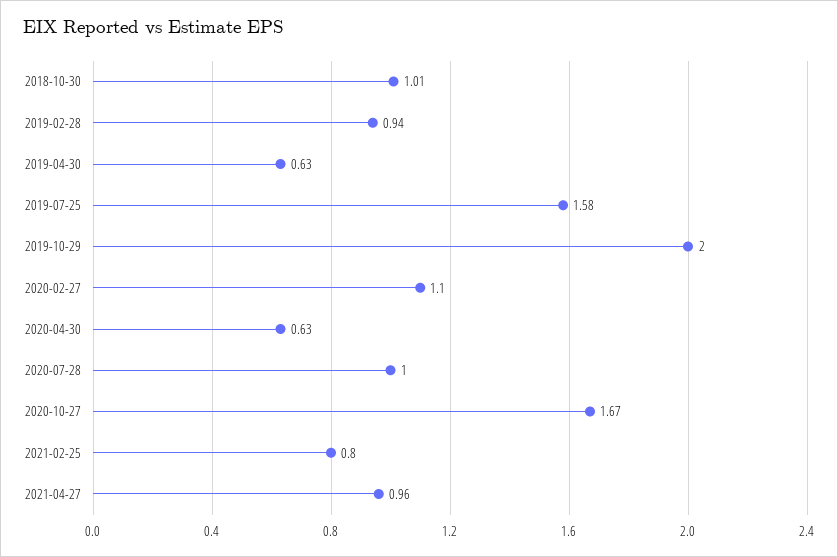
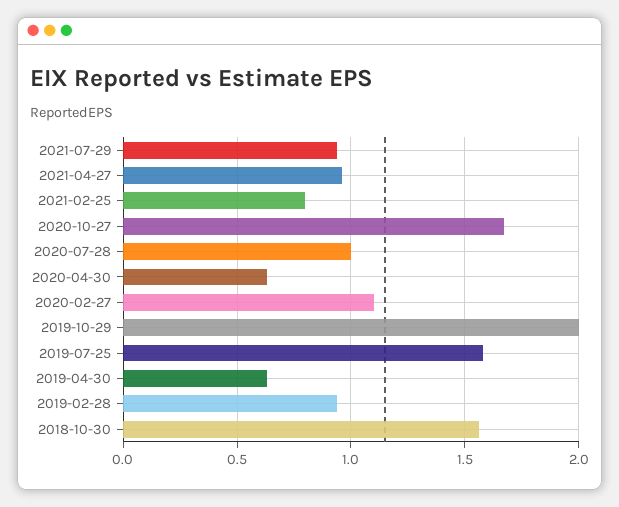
2018-10-30: 1.01 -> 1.55
2021-07-29: none -> 0.95

